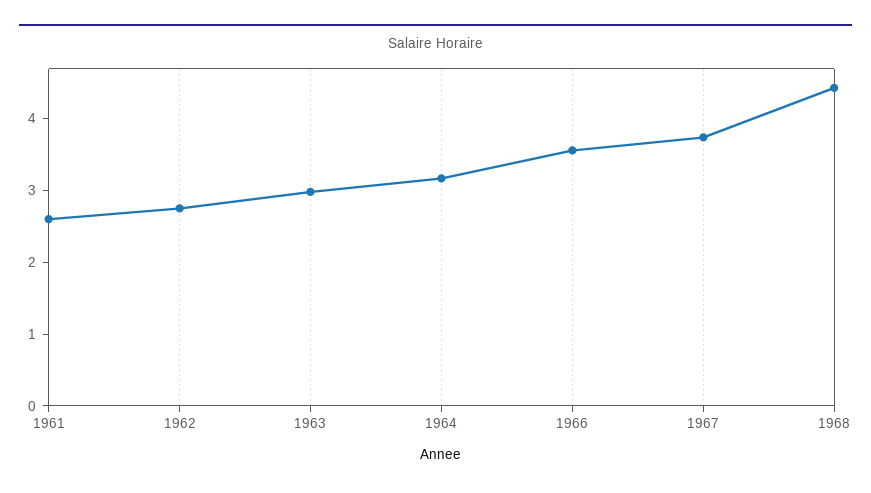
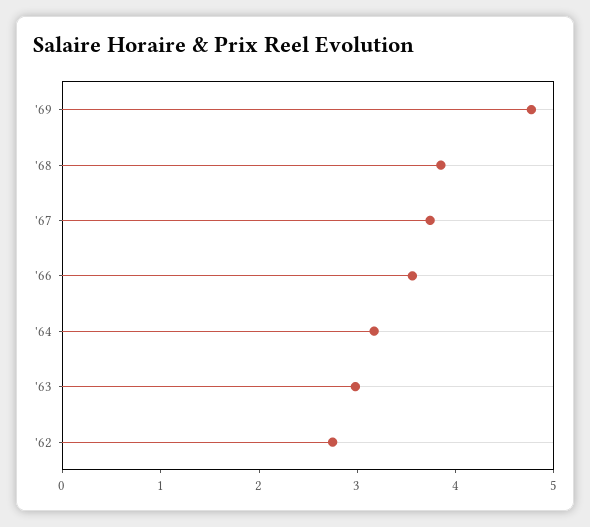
1961: 2.6 -> none
1968: 4.4 -> 3.8
'69: none -> 4.8

